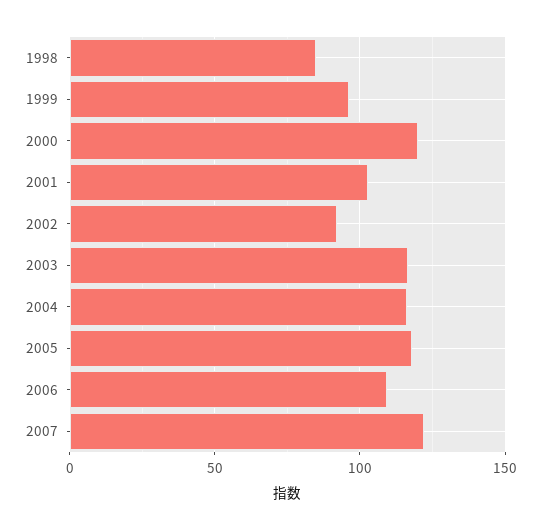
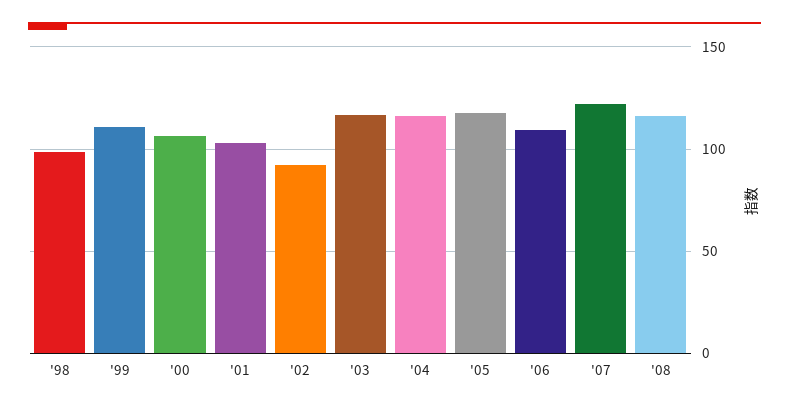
1998: 85 -> 100
1999: 95 -> 110
2000: 120 -> 105
'08: none -> 115

